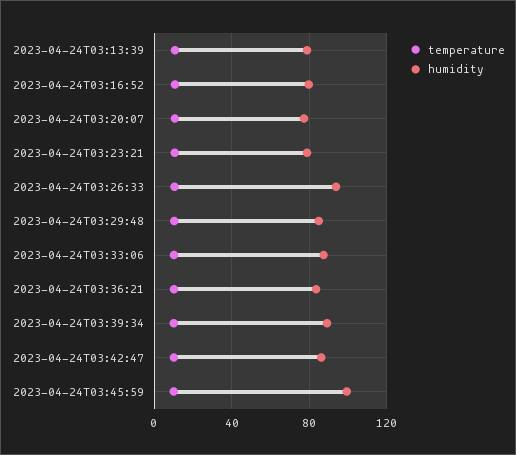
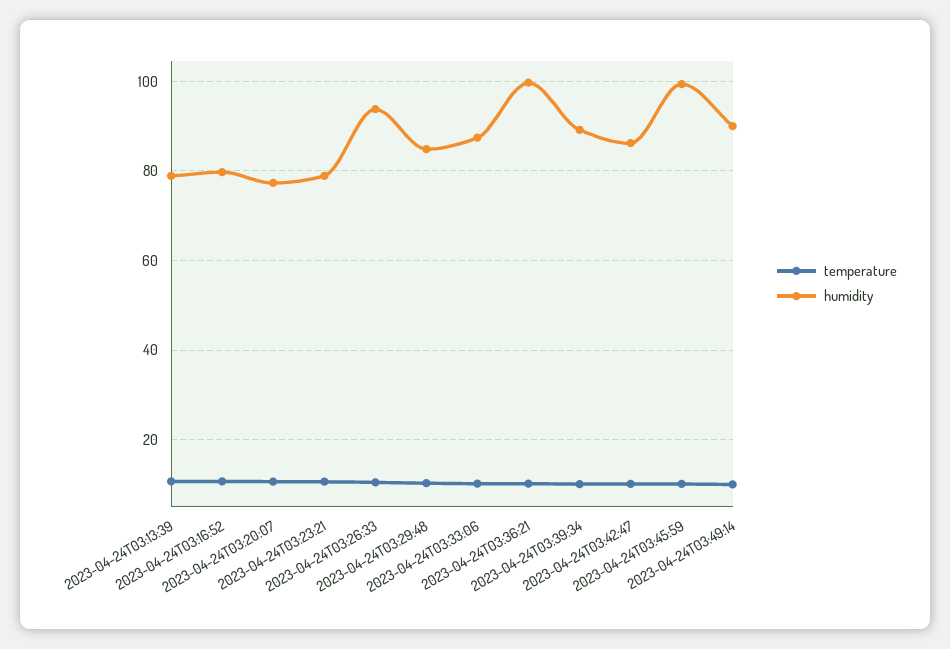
humidity, 2023-04-24T03:36:21: 85 -> 100
temperature, 2023-04-24T03:49:14: none -> 10
humidity, 2023-04-24T03:49:14: none -> 90

